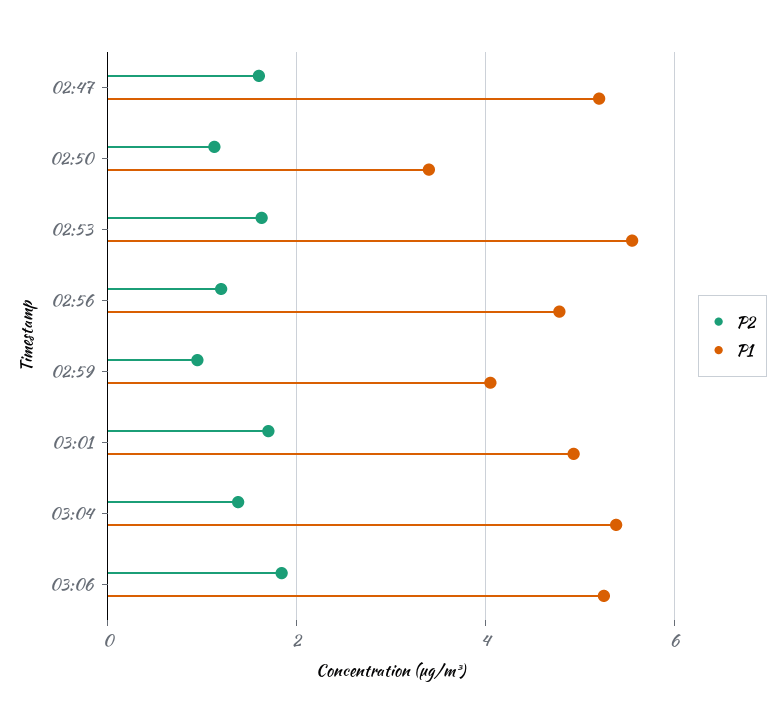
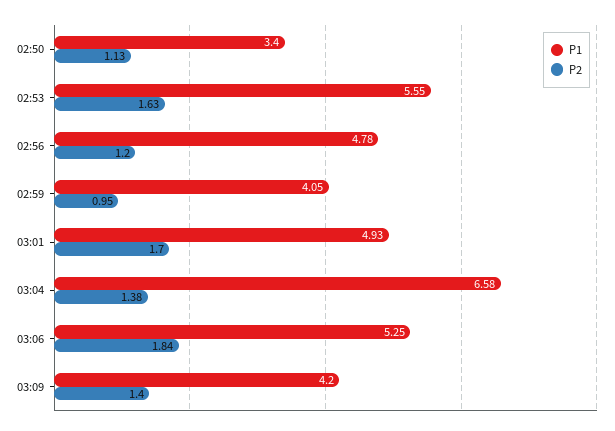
P2, 02:47: 1.6 -> none
P1, 02:47: 5.2 -> none
P1, 03:04: 5.4 -> 6.58
P1, 03:09: none -> 4.2
P2, 03:09: none -> 1.4

